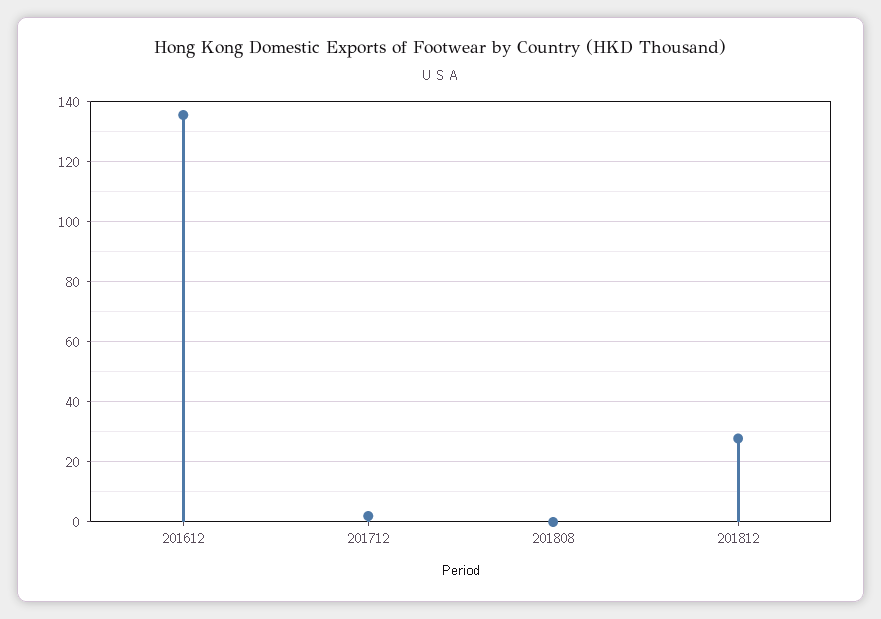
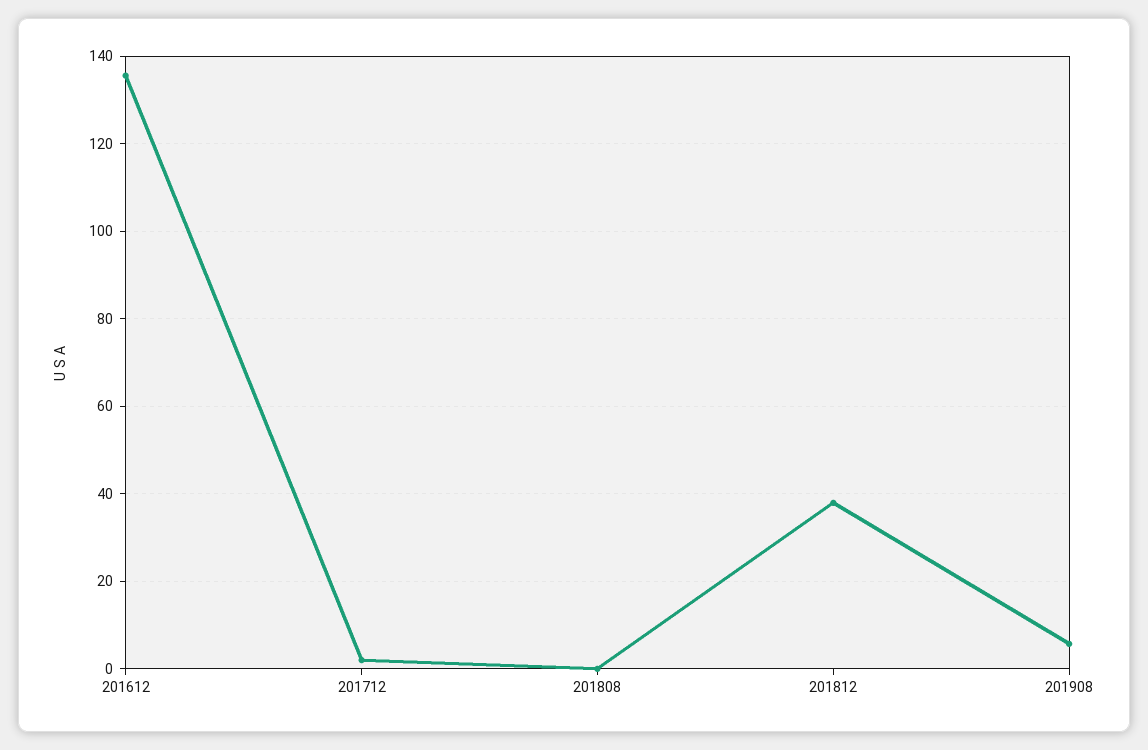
201812: 28 -> 38
201908: none -> 6

